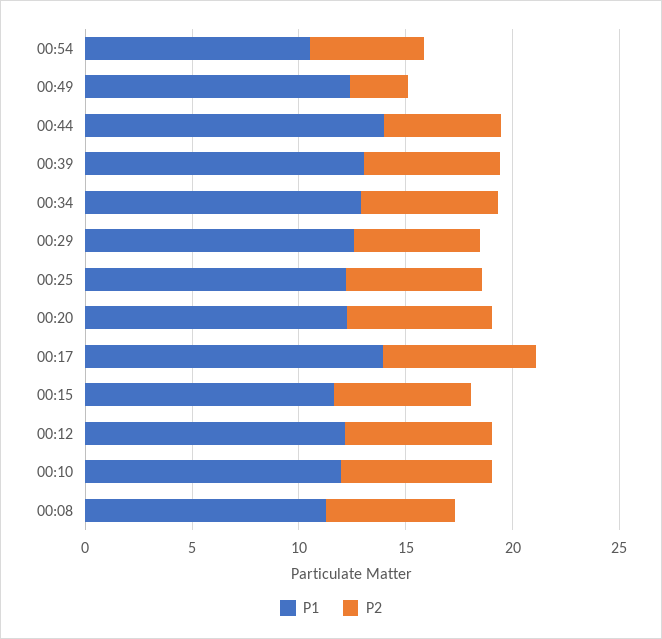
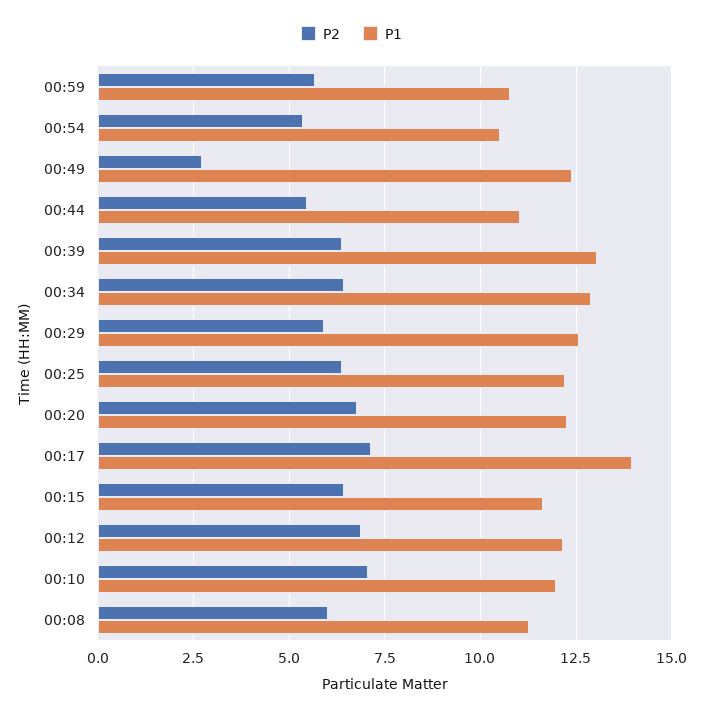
P1, 00:44: 14 -> 11
P2, 00:59: none -> 5.75
P1, 00:59: none -> 10.75

